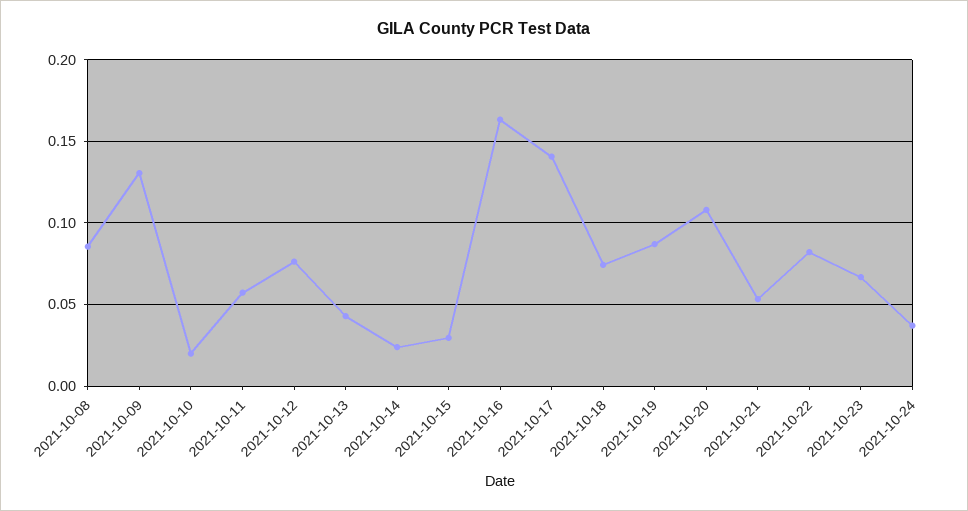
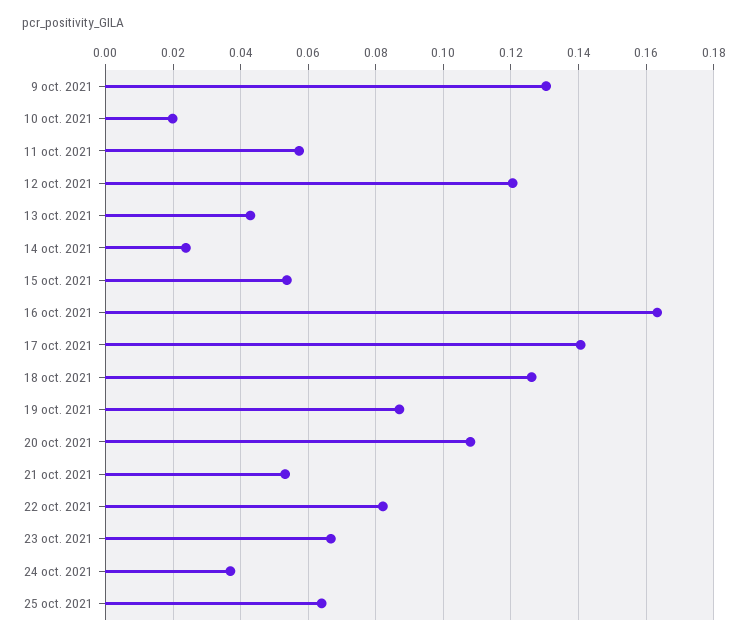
2021-10-08: 0.085 -> none
2021-10-12: 0.075 -> 0.12
2021-10-15: 0.03 -> 0.054
2021-10-18: 0.075 -> 0.126
25 oct. 2021: none -> 0.064

